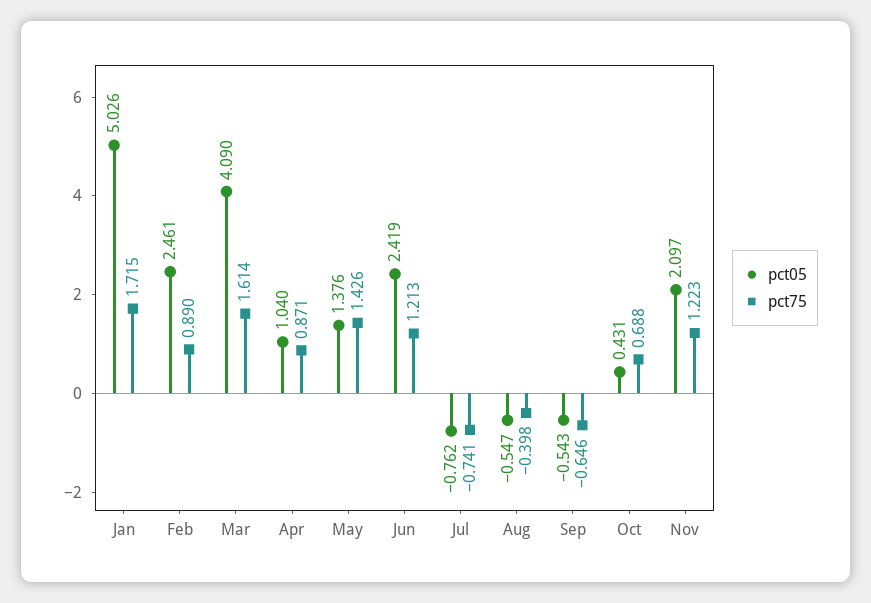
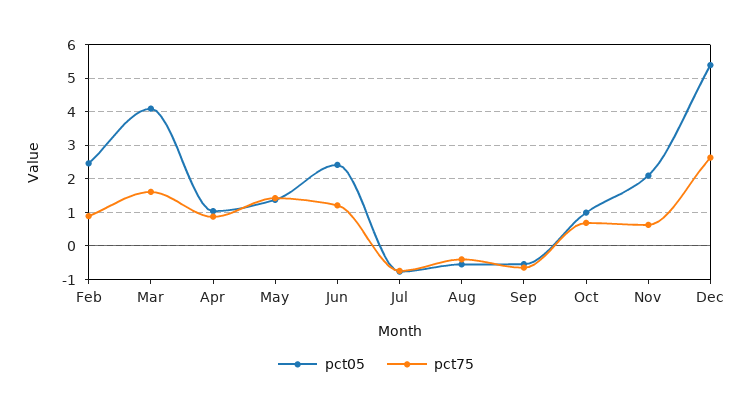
pct05, Jan: 5.026 -> none
pct75, Jan: 1.715 -> none
pct05, Oct: 0.431 -> 1
pct75, Nov: 1.223 -> 0.6
pct05, Dec: none -> 5.4
pct75, Dec: none -> 2.6

